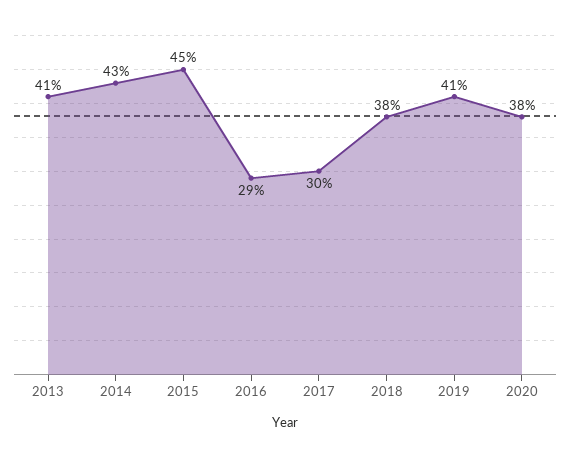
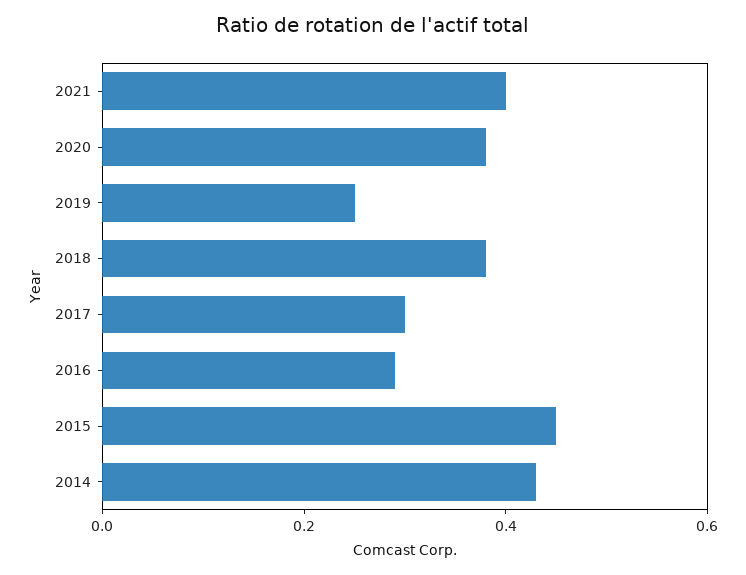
2013: 0.41 -> none
2019: 0.41 -> 0.25
2021: none -> 0.4

